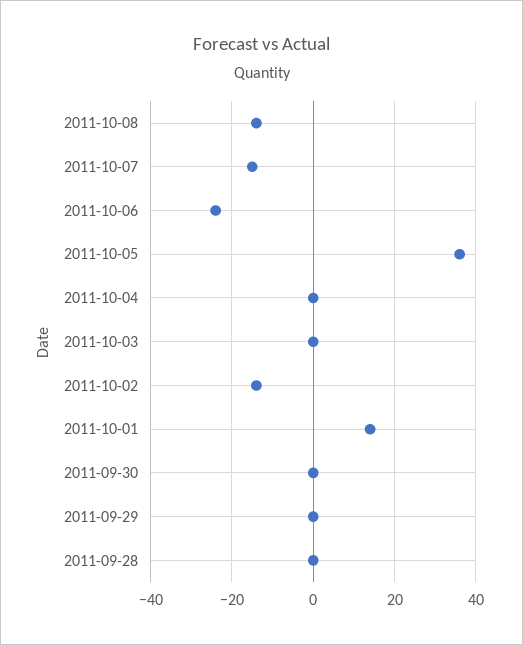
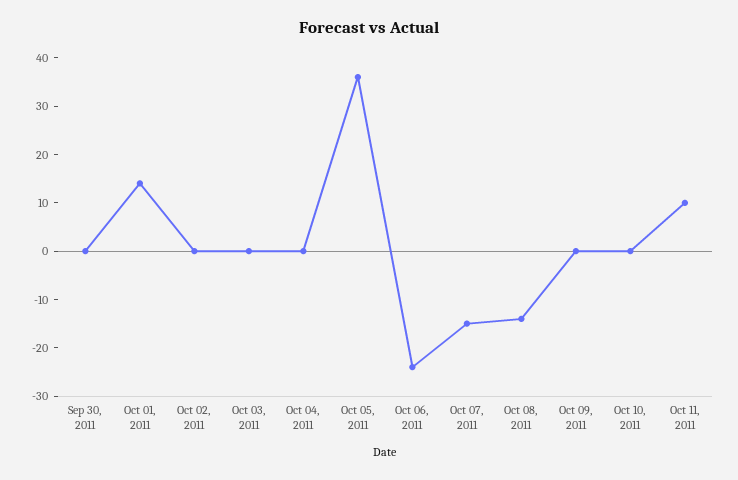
2011-10-02: -15 -> 0
2011-09-29: 0 -> none
2011-09-28: 0 -> none
Oct 09, 2011: none -> 0
Oct 10, 2011: none -> 0
Oct 11, 2011: none -> 10

